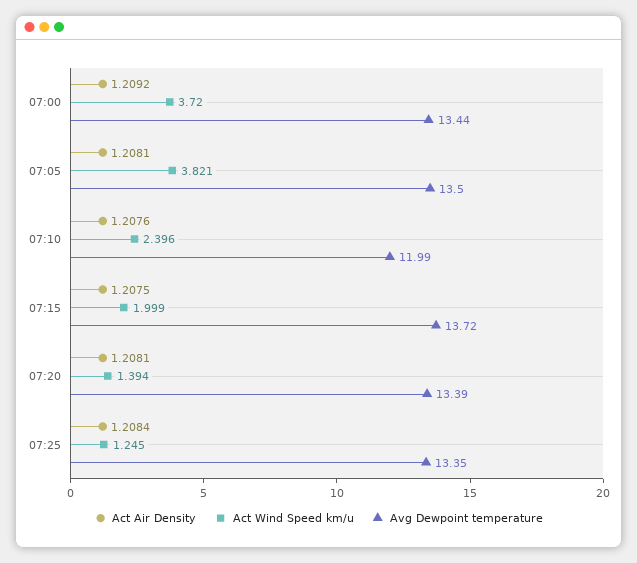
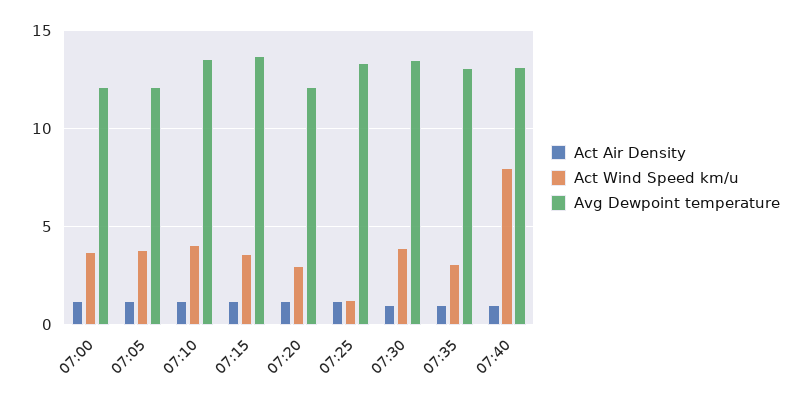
Avg Dewpoint temperature, 07:00: 13.44 -> 12
Avg Dewpoint temperature, 07:05: 13.5 -> 12
Act Wind Speed km/u, 07:10: 2.396 -> 4
Avg Dewpoint temperature, 07:10: 11.99 -> 13.5
Act Wind Speed km/u, 07:15: 1.999 -> 3.5
Act Wind Speed km/u, 07:20: 1.394 -> 3
Avg Dewpoint temperature, 07:20: 13.39 -> 12
Act Air Density, 07:30: none -> 1
Act Wind Speed km/u, 07:30: none -> 4
Avg Dewpoint temperature, 07:30: none -> 13.5
Act Air Density, 07:35: none -> 1
Act Wind Speed km/u, 07:35: none -> 3
Avg Dewpoint temperature, 07:35: none -> 13
Act Air Density, 07:40: none -> 1
Act Wind Speed km/u, 07:40: none -> 8
Avg Dewpoint temperature, 07:40: none -> 13

